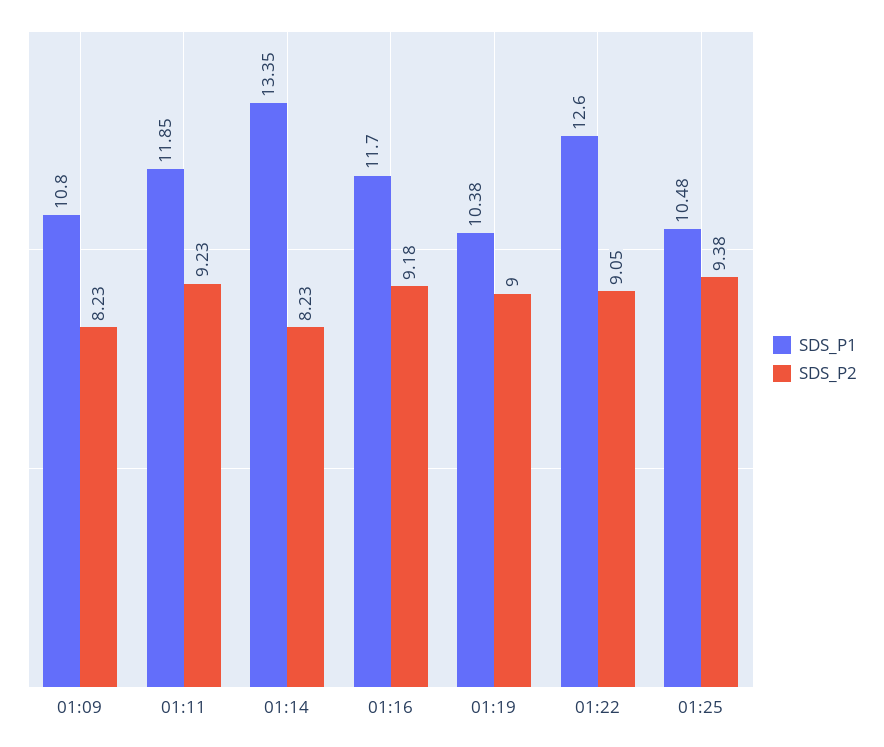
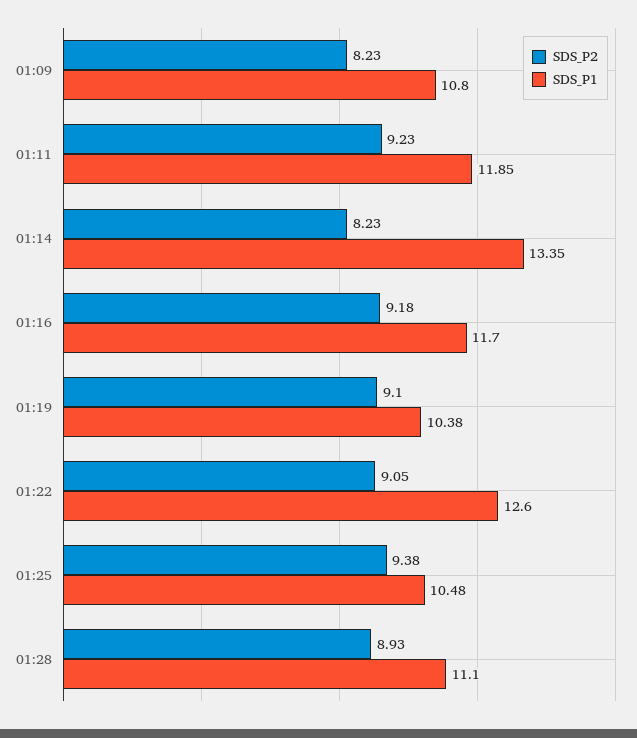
SDS_P2, 01:19: 9 -> 9.1
SDS_P2, 01:28: none -> 8.93
SDS_P1, 01:28: none -> 11.1

